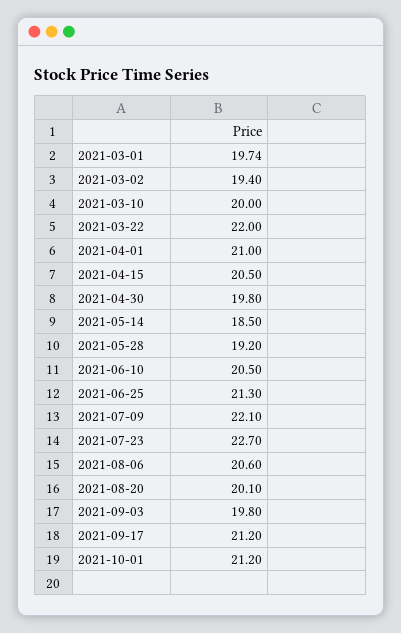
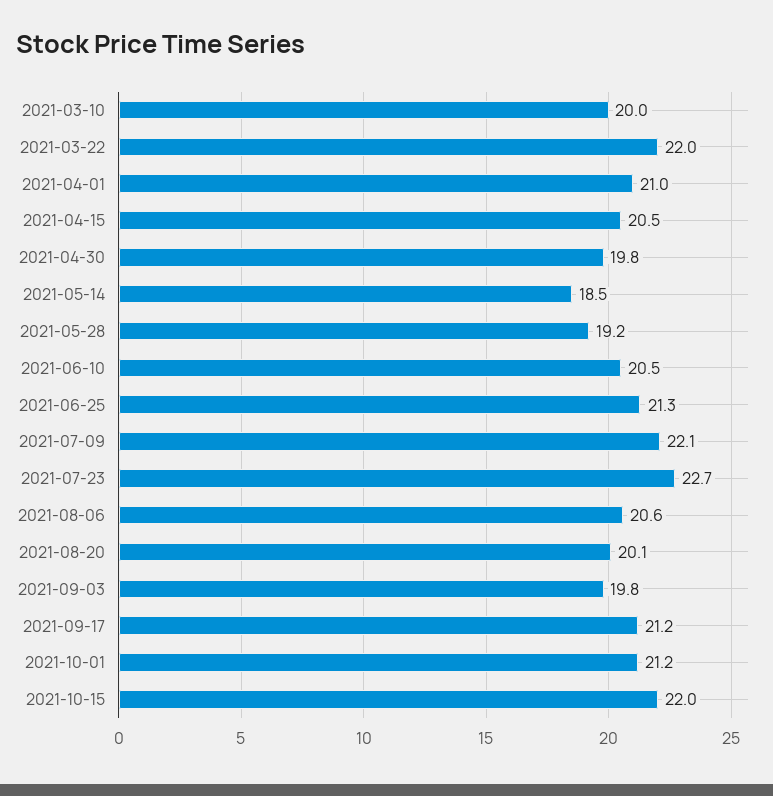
2021-03-01: 19.74 -> none
2021-03-02: 19.4 -> none
2021-10-15: none -> 22

